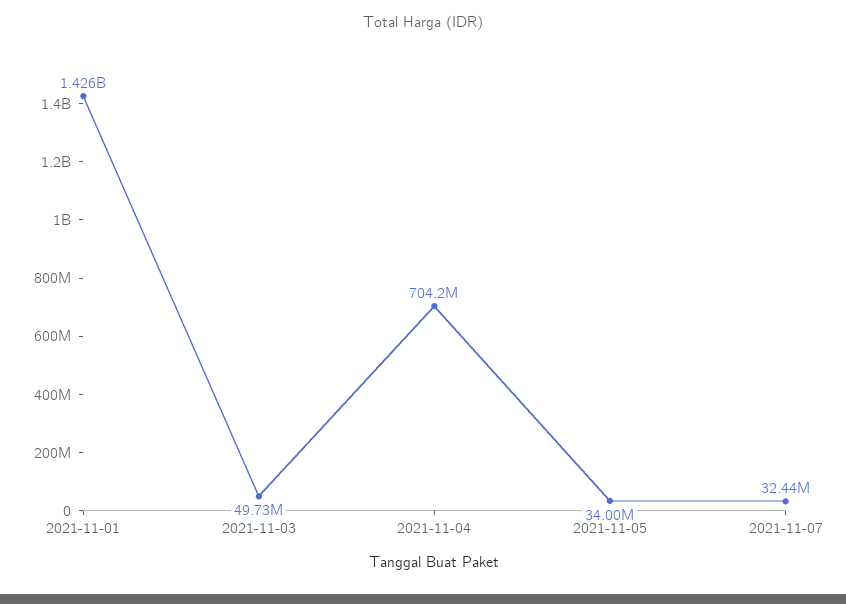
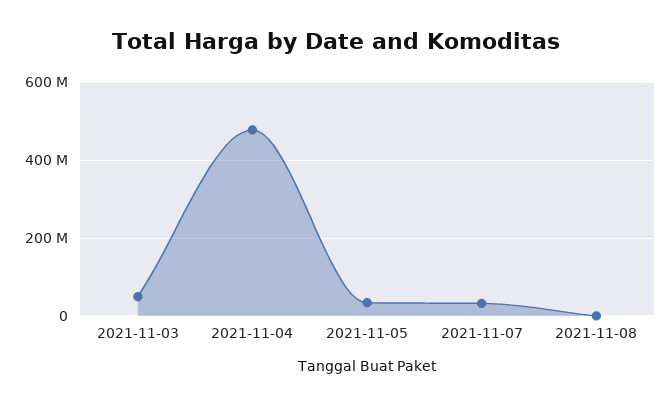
2021-11-01: 1426000000 -> none
2021-11-04: 704200000 -> 480000000
2021-11-08: none -> 0

